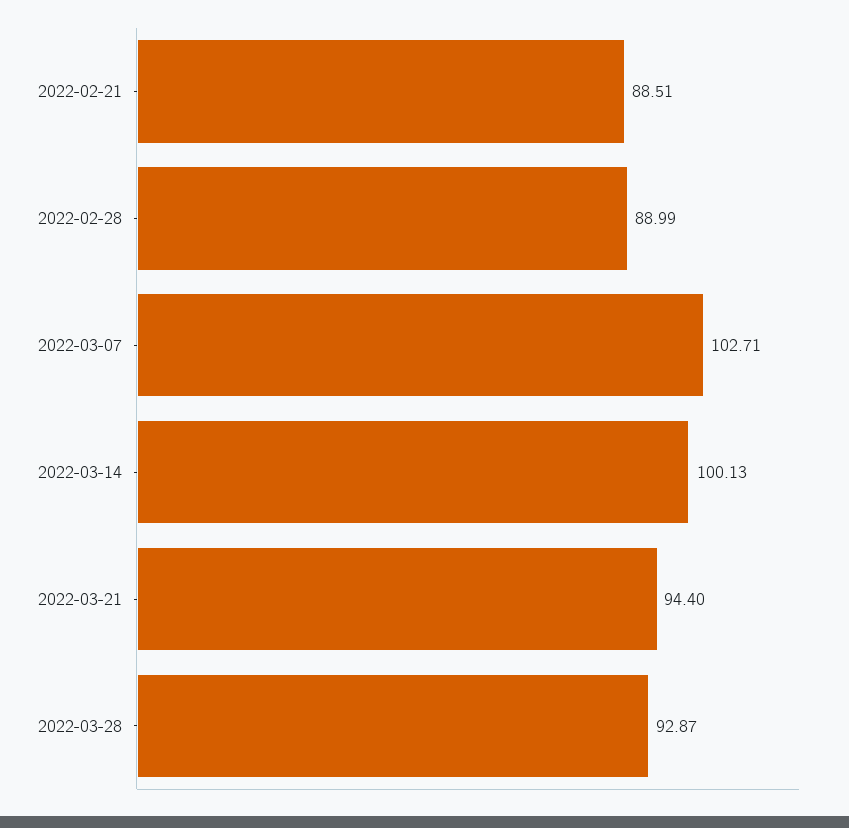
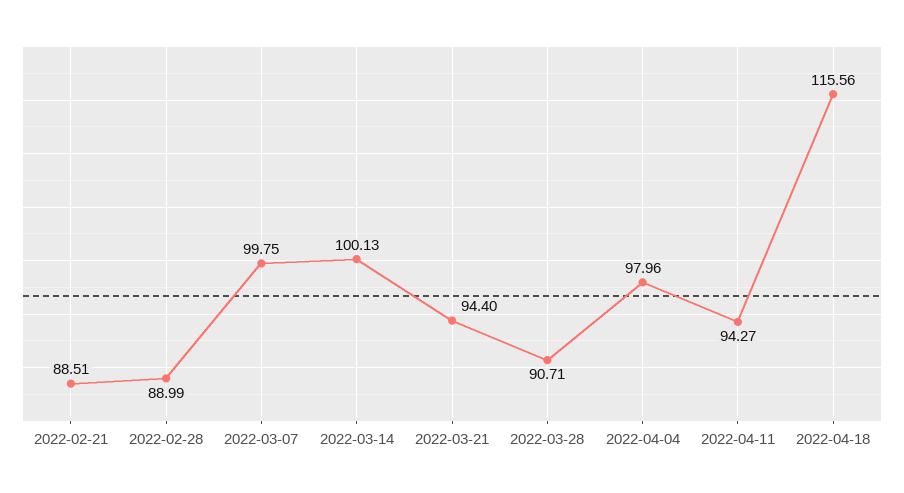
2022-03-07: 102.71 -> 99.75
2022-03-28: 92.87 -> 90.71
2022-04-04: none -> 97.96
2022-04-11: none -> 94.27
2022-04-18: none -> 115.56

